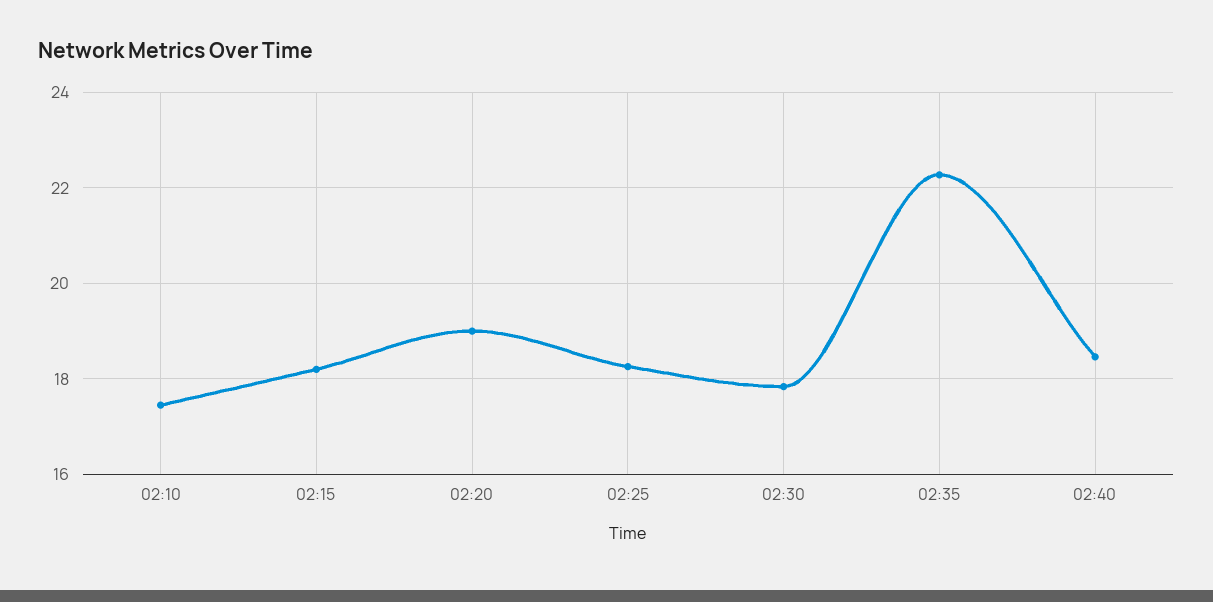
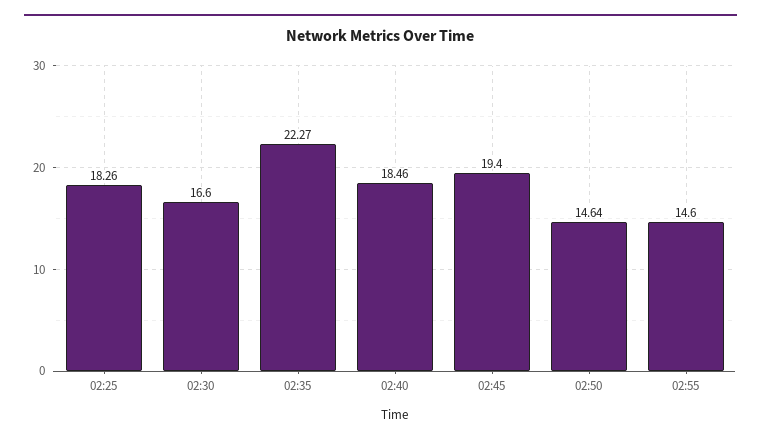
02:10: 17.4 -> none
02:15: 18.2 -> none
02:20: 19 -> none
02:30: 17.8 -> 16.6
02:45: none -> 19.4
02:50: none -> 14.64
02:55: none -> 14.6

